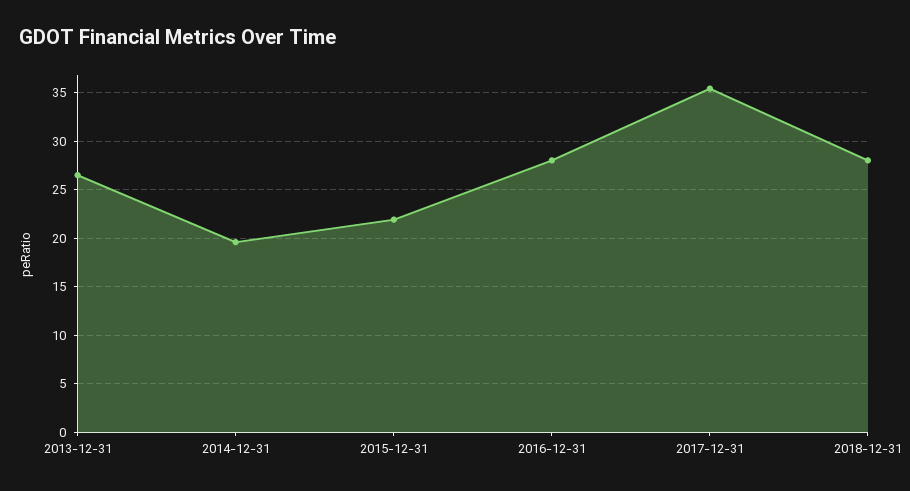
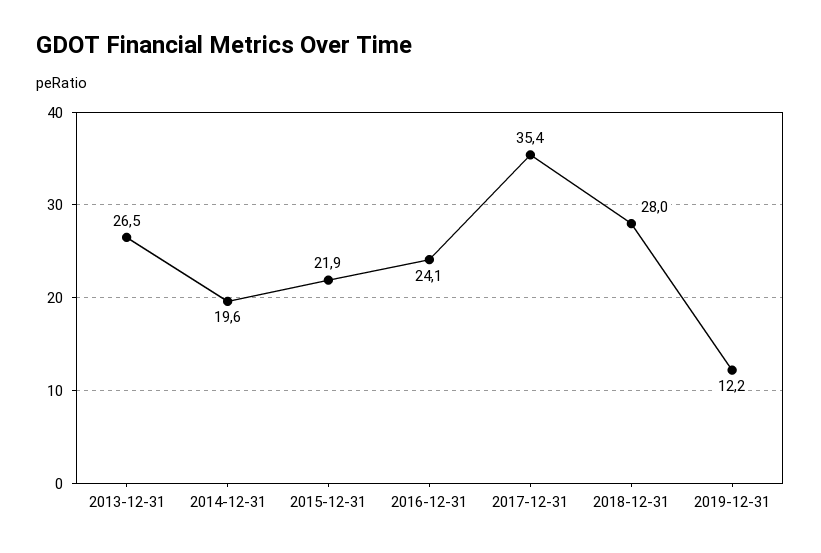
2016-12-31: 28 -> 24.1
2019-12-31: none -> 12.2

